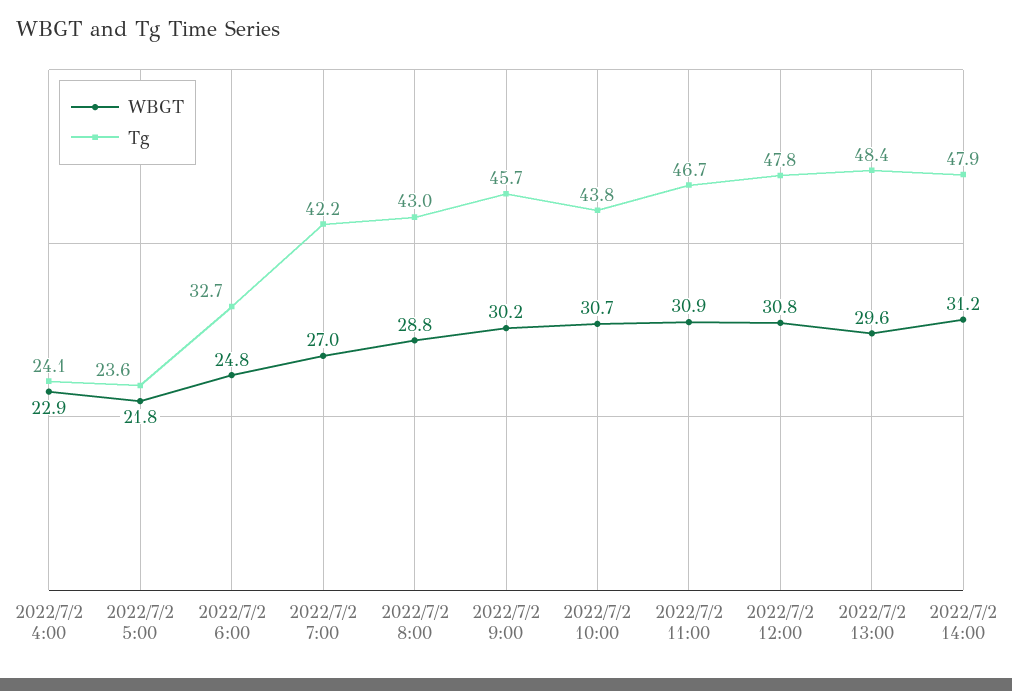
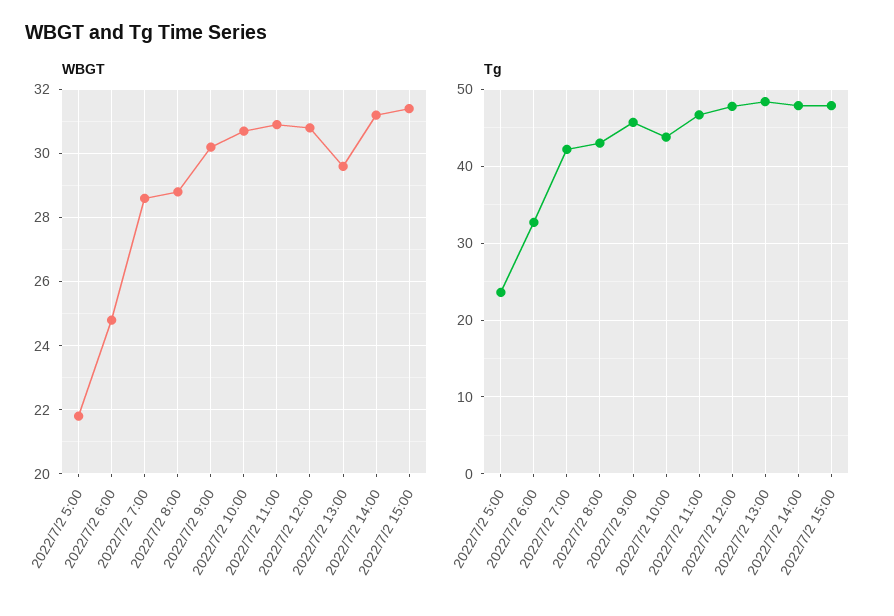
WBGT, 2022/7/2 4:00: 22.9 -> none
Tg, 2022/7/2 4:00: 24.1 -> none
WBGT, 2022/7/2 7:00: 27 -> 28.5
WBGT, 2022/7/2 15:00: none -> 31.5
Tg, 2022/7/2 15:00: none -> 48

